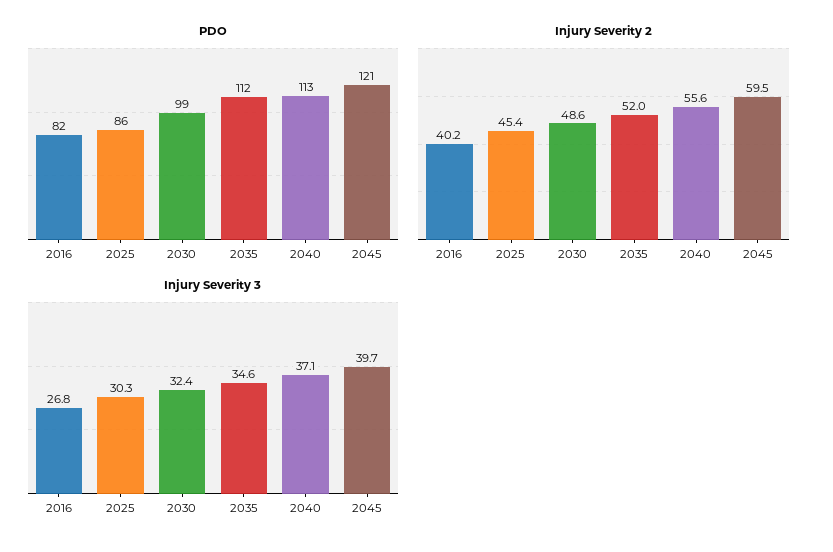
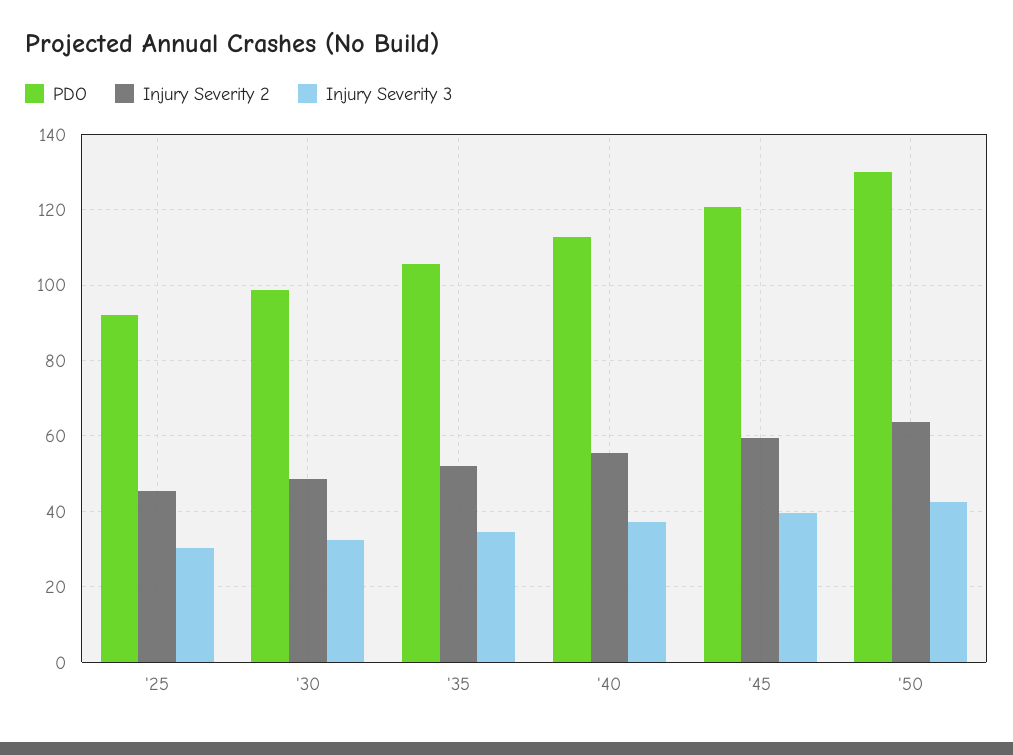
PDO, 2016: 82 -> none
PDO, 2025: 86 -> 92
PDO, 2035: 112 -> 106
Injury Severity 2, 2016: 40.2 -> none
Injury Severity 3, 2016: 26.8 -> none
PDO, '50: none -> 130
Injury Severity 2, '50: none -> 64
Injury Severity 3, '50: none -> 42

